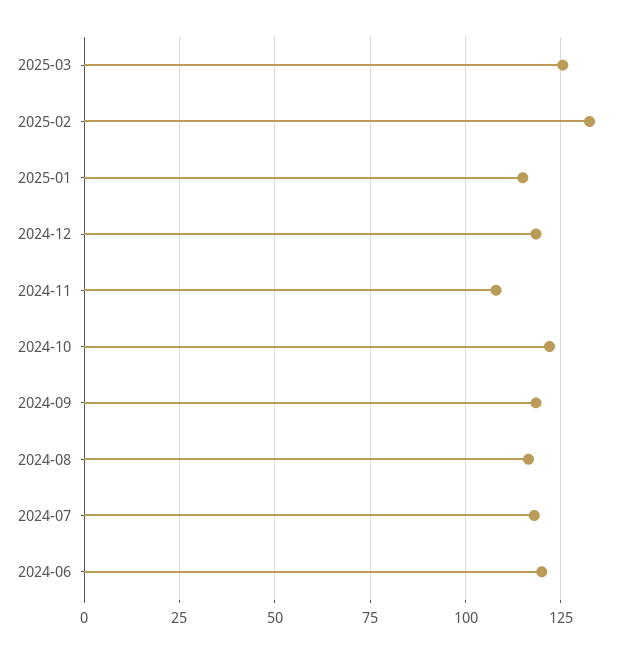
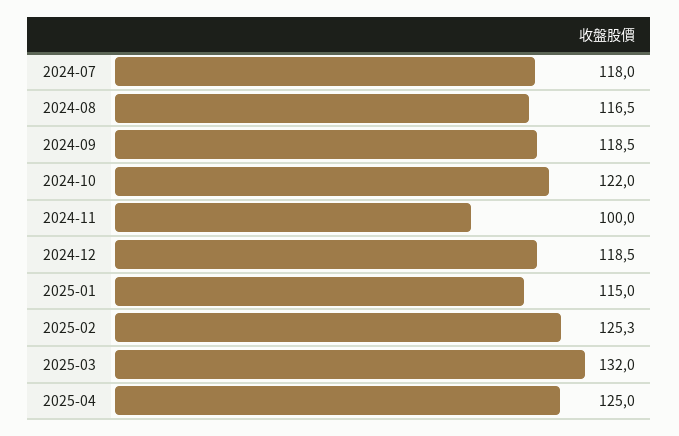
2025-03: 125 -> 132
2025-02: 132.5 -> 125.3
2024-11: 107.5 -> 100
2024-06: 120 -> none
2025-04: none -> 125

